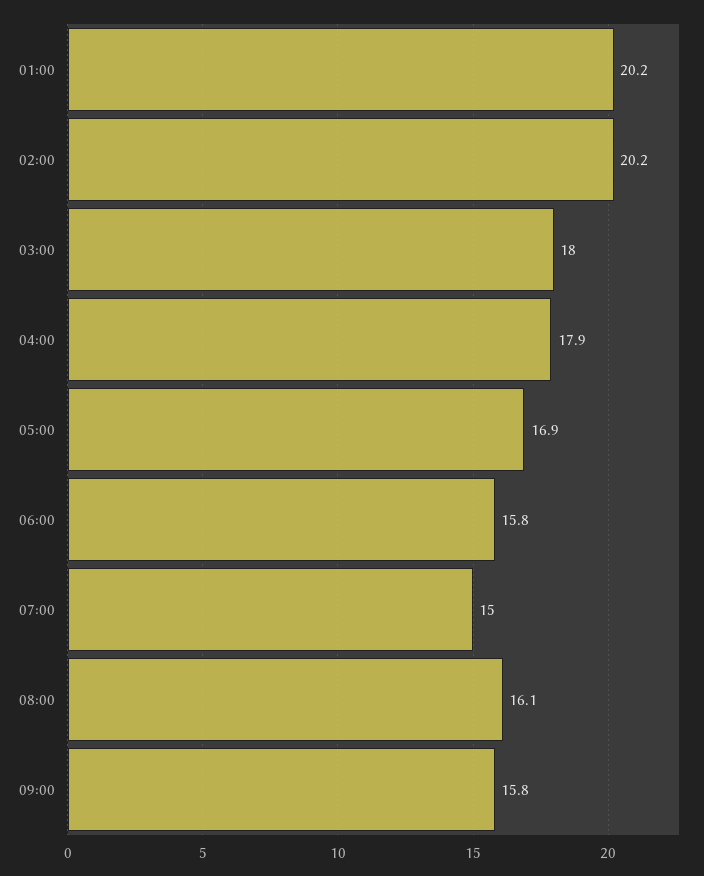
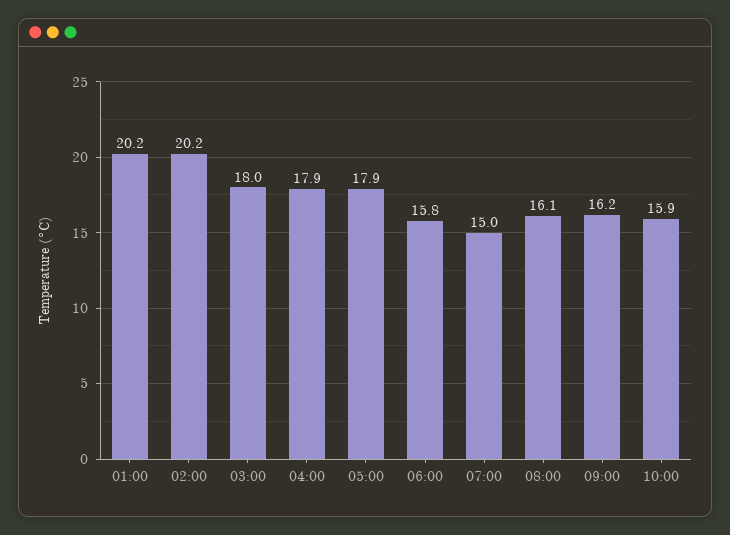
05:00: 16.9 -> 17.9
09:00: 15.8 -> 16.2
10:00: none -> 15.9

